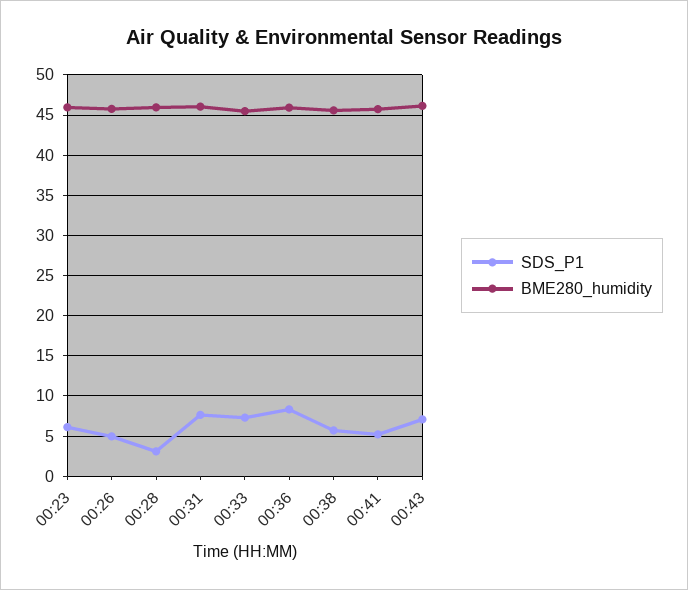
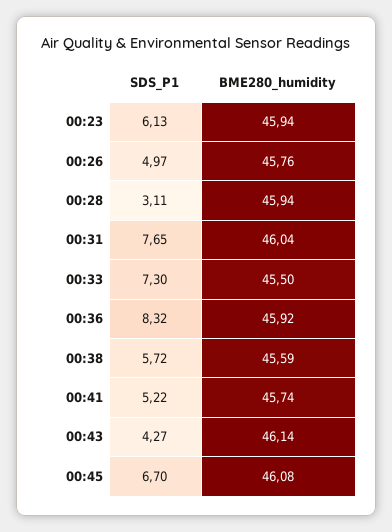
SDS_P1, 00:43: 7 -> 4.27
SDS_P1, 00:45: none -> 6.7
BME280_humidity, 00:45: none -> 46.08

